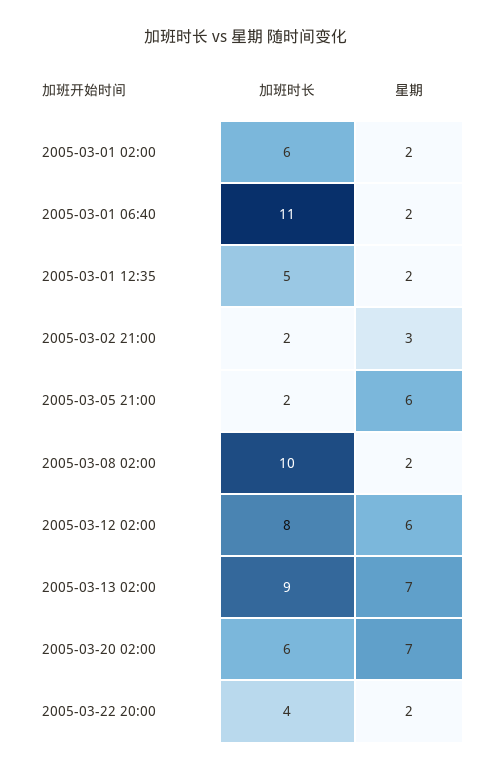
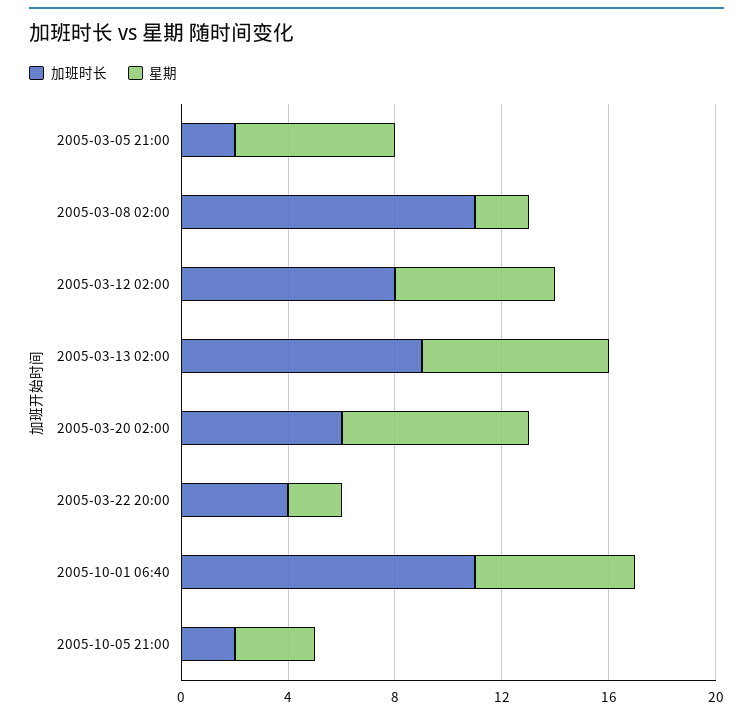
加班时长, 2005-03-01 02:00: 6 -> none
星期, 2005-03-01 02:00: 2 -> none
加班时长, 2005-03-01 06:40: 11 -> none
星期, 2005-03-01 06:40: 2 -> none
加班时长, 2005-03-01 12:35: 5 -> none
星期, 2005-03-01 12:35: 2 -> none
加班时长, 2005-03-02 21:00: 2 -> none
星期, 2005-03-02 21:00: 3 -> none
加班时长, 2005-03-08 02:00: 10 -> 11
加班时长, 2005-10-01 06:40: none -> 11
星期, 2005-10-01 06:40: none -> 6
加班时长, 2005-10-05 21:00: none -> 2
星期, 2005-10-05 21:00: none -> 3

